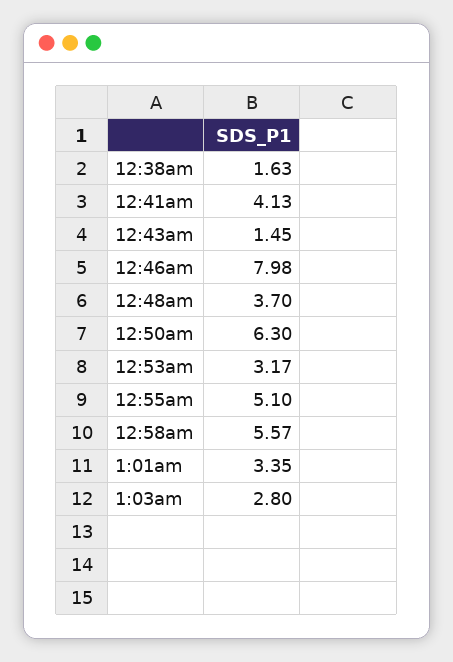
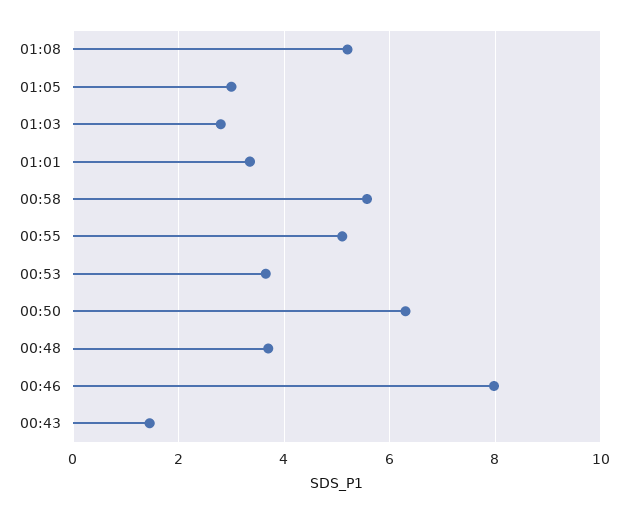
12:38am: 1.63 -> none
12:41am: 4.13 -> none
12:53am: 3.17 -> 3.6
01:08: none -> 5.2
01:05: none -> 3

